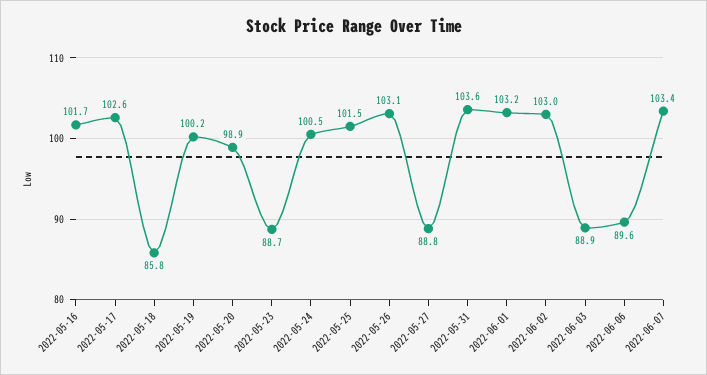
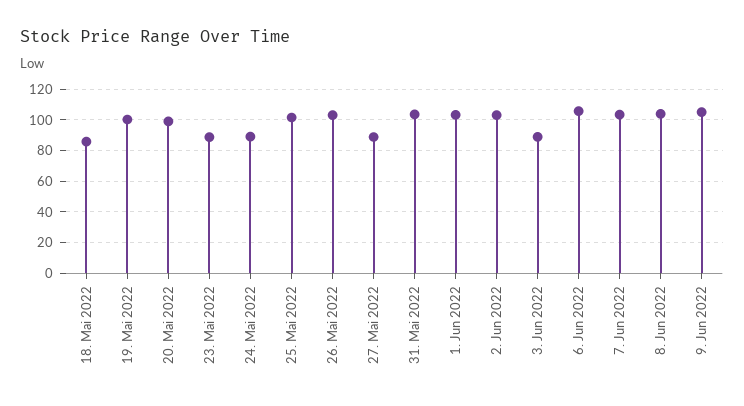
2022-05-16: 101.7 -> none
2022-05-17: 102.6 -> none
2022-05-24: 100.5 -> 90
2022-06-06: 89.6 -> 105
8. Jun 2022: none -> 105
9. Jun 2022: none -> 105

